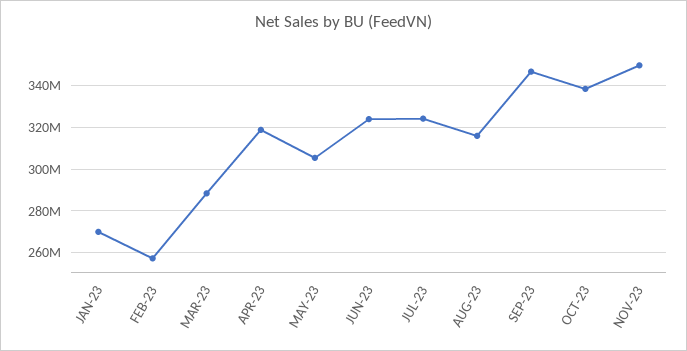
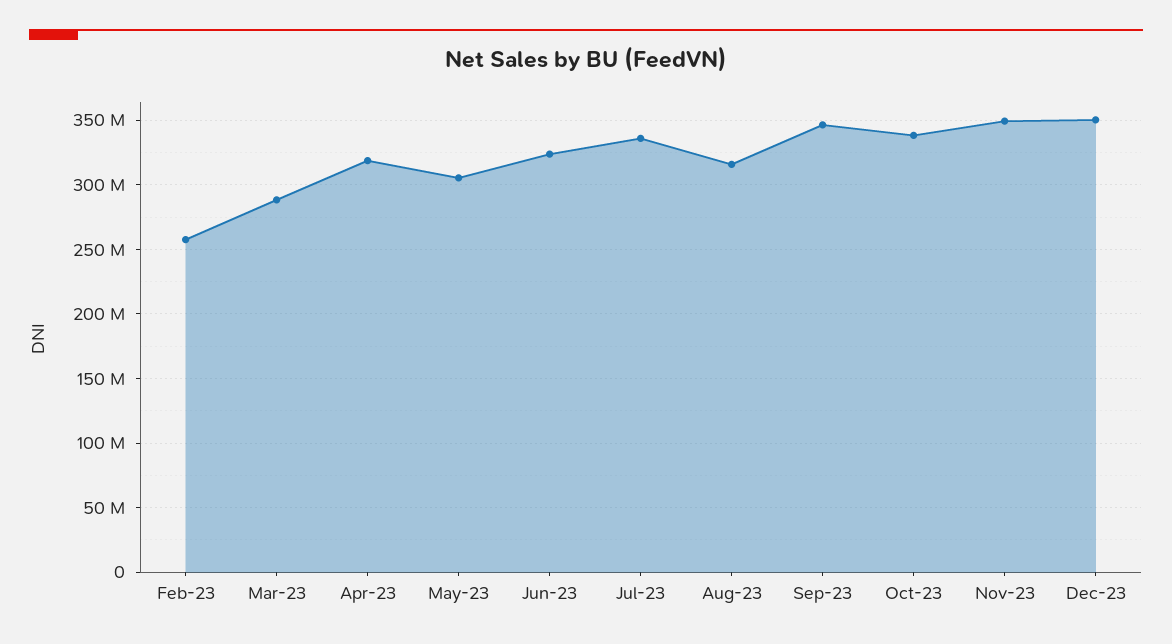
JAN-23: 270000000 -> none
JUL-23: 325000000 -> 335000000
Dec-23: none -> 350000000

